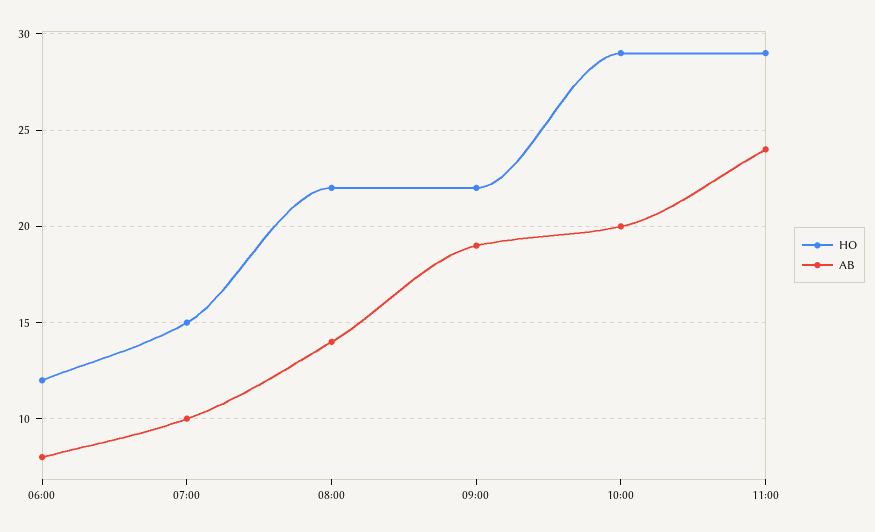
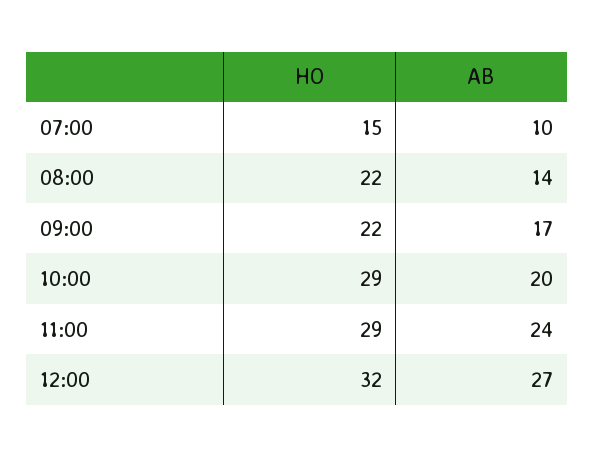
HO, 06:00: 12 -> none
AB, 06:00: 8 -> none
AB, 09:00: 19 -> 17
HO, 12:00: none -> 32
AB, 12:00: none -> 27

